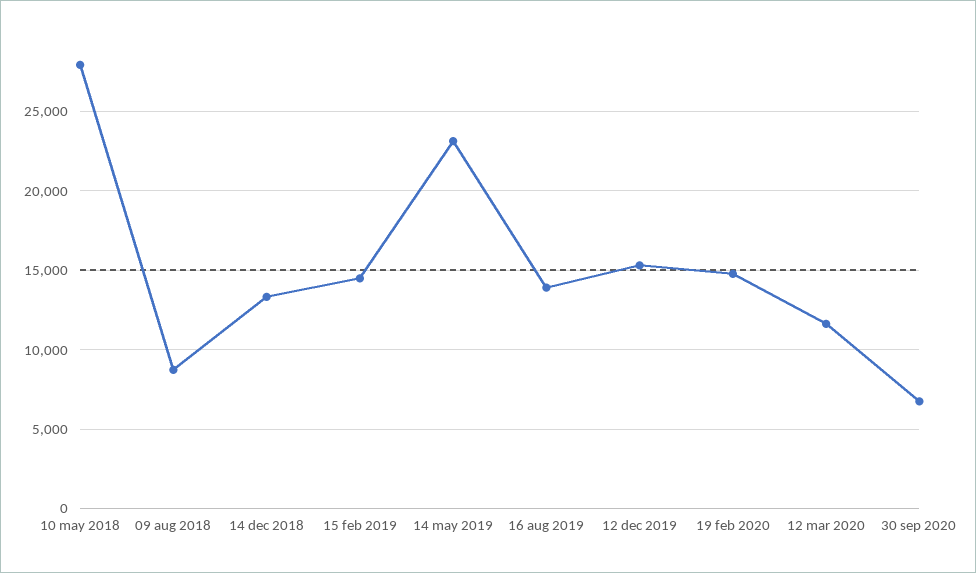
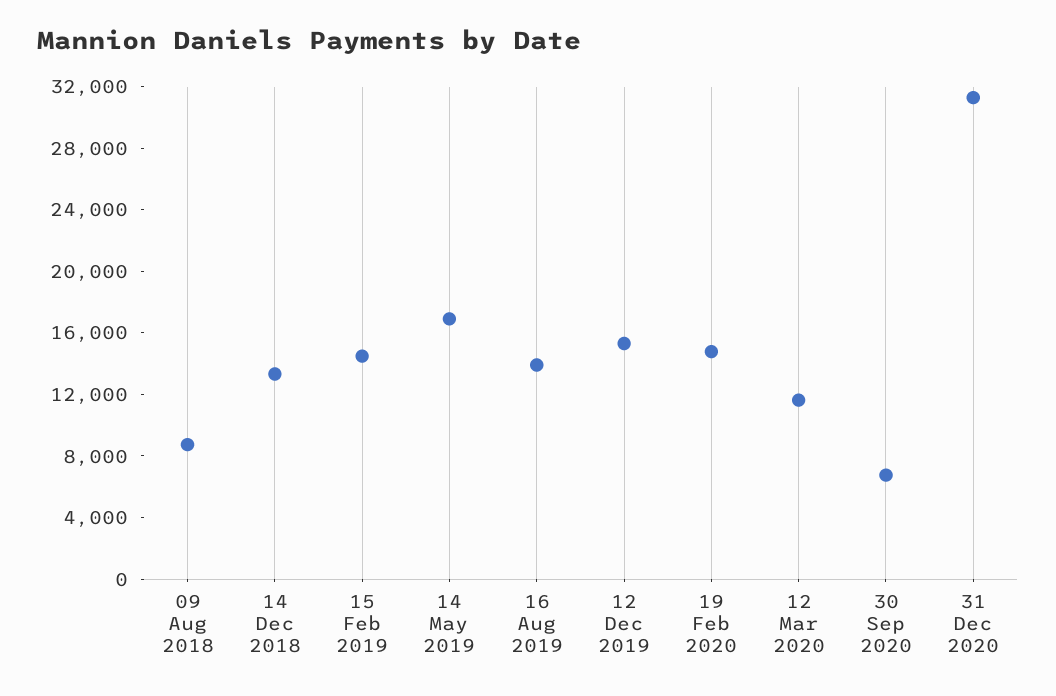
10 may 2018: 28000 -> none
14 may 2019: 23000 -> 17000
31 Dec 2020: none -> 31000

